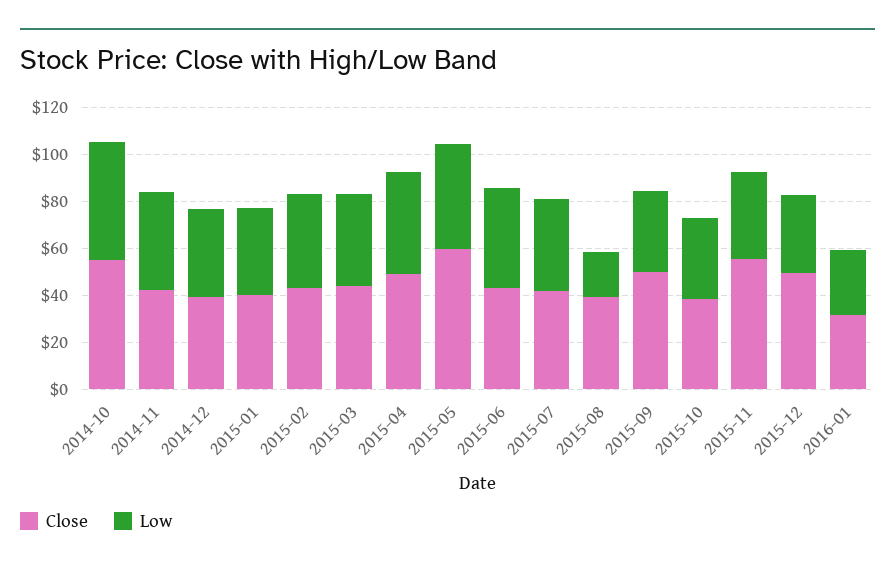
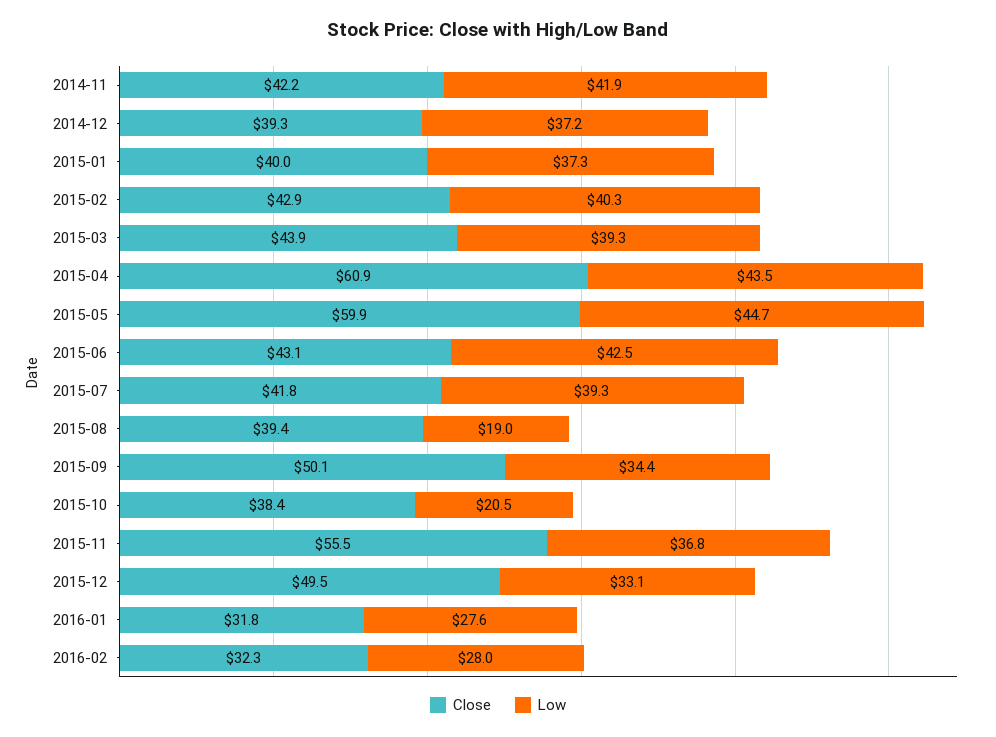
Close, 2014-10: 55 -> none
Low, 2014-10: 50 -> none
Close, 2015-04: 50 -> 60.9
Low, 2015-10: 35 -> 20.5
Close, 2016-02: none -> 32.3
Low, 2016-02: none -> 28

